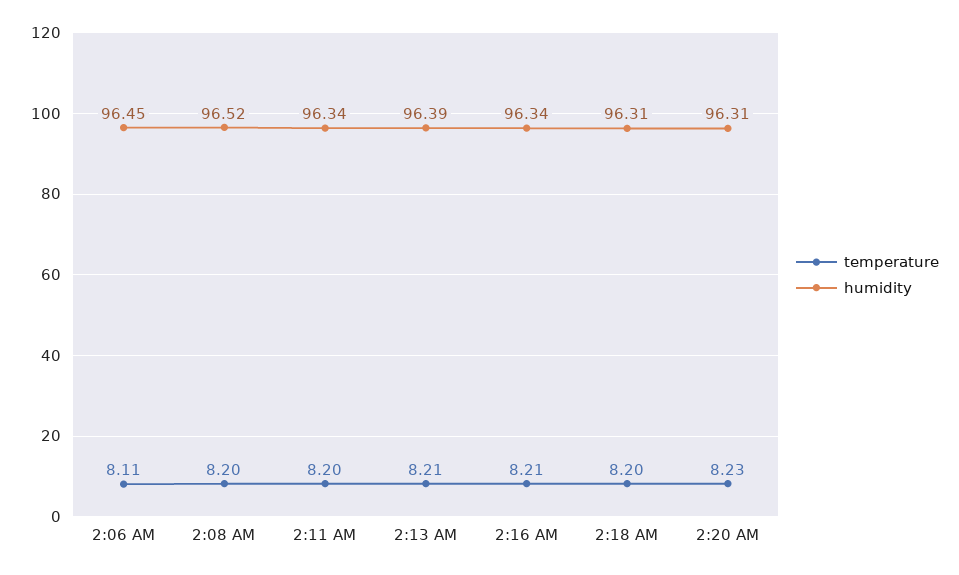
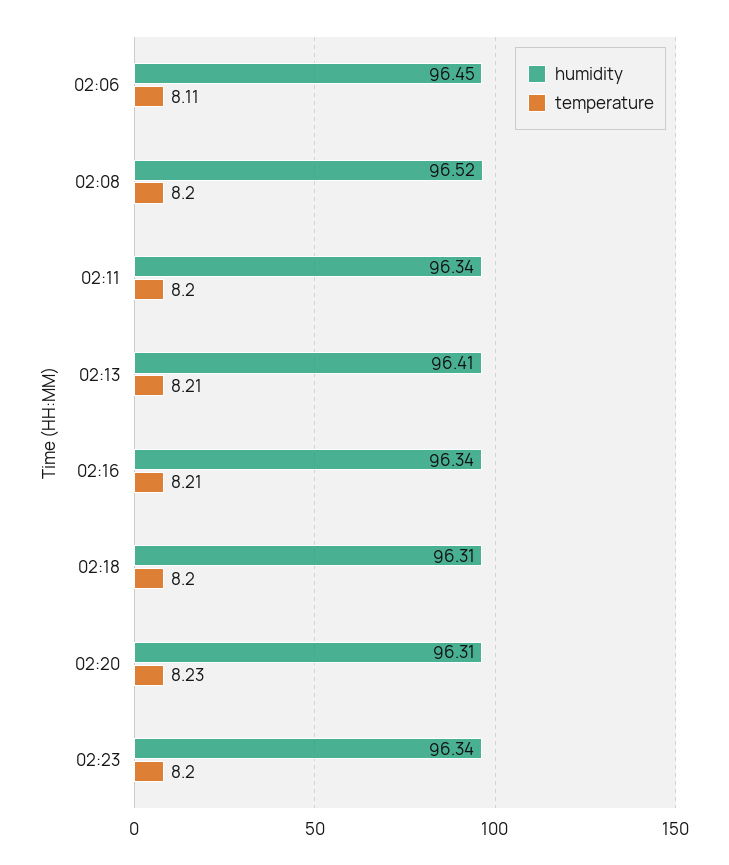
humidity, 2:13 AM: 96.39 -> 96.41
humidity, 02:23: none -> 96.34
temperature, 02:23: none -> 8.2

